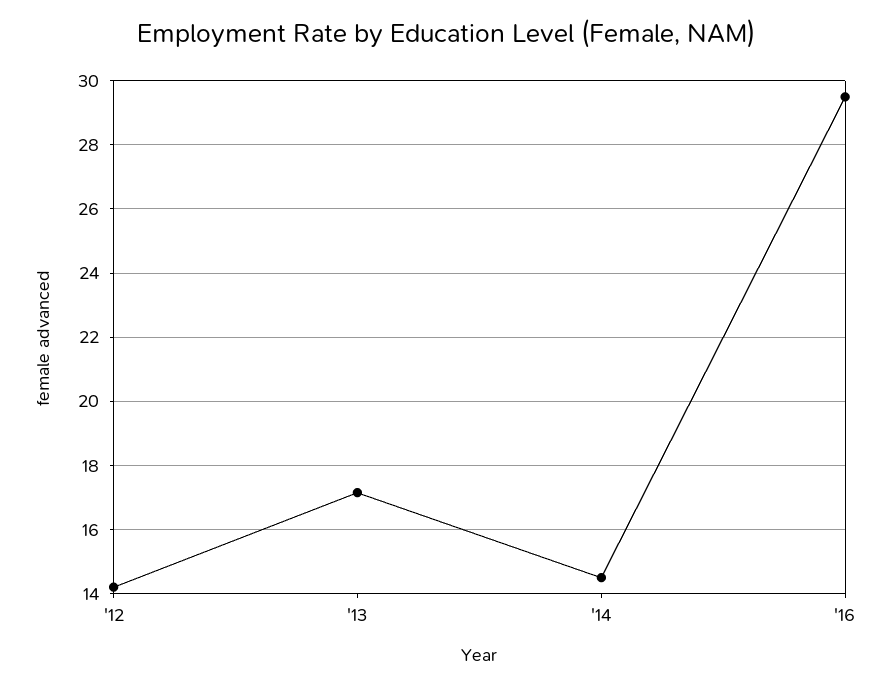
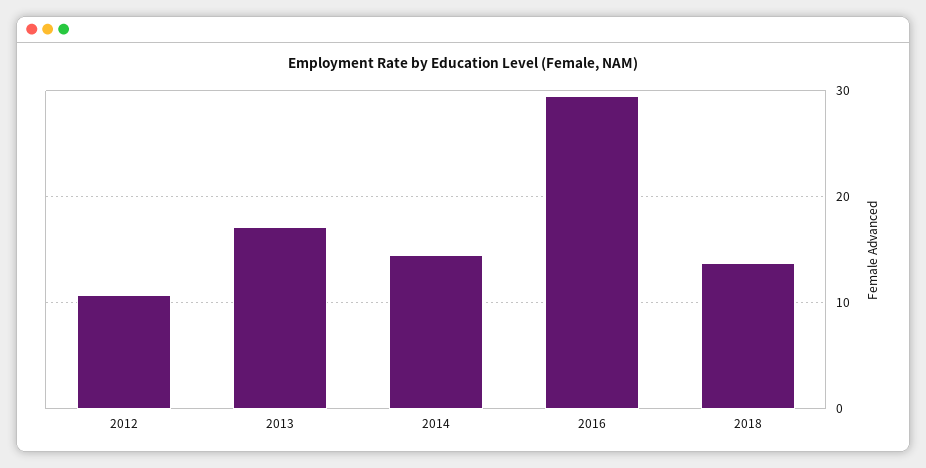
'12: 14.2 -> 11
2018: none -> 14

